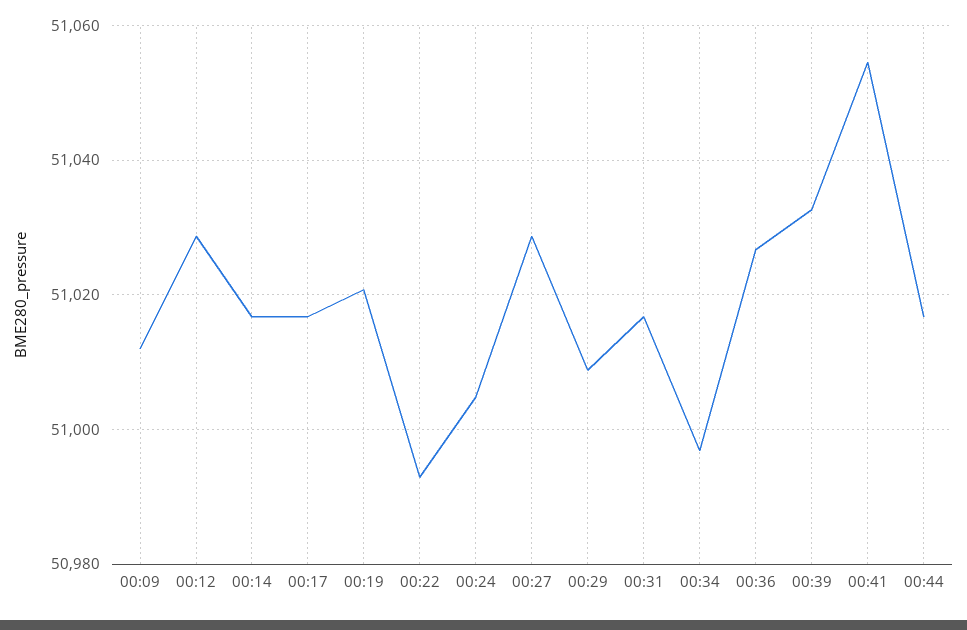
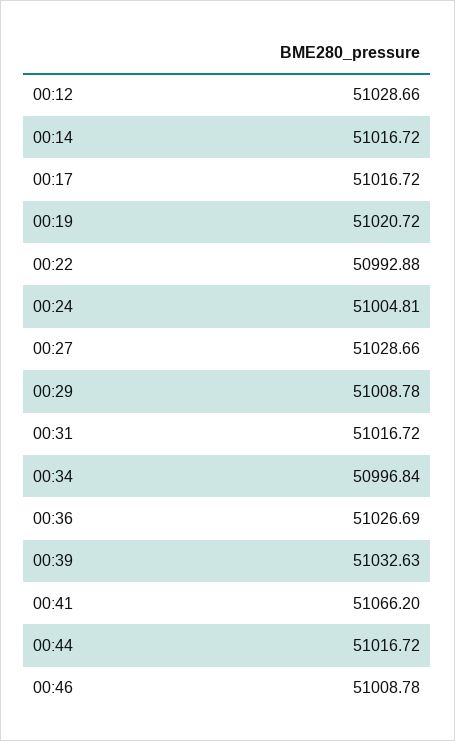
00:09: 51012 -> none
00:41: 51054 -> 51066.2
00:46: none -> 51008.78

